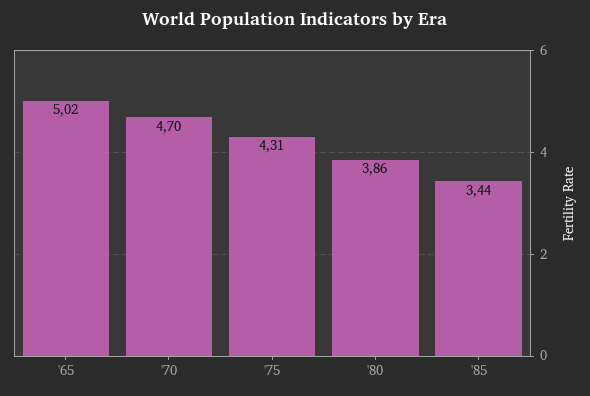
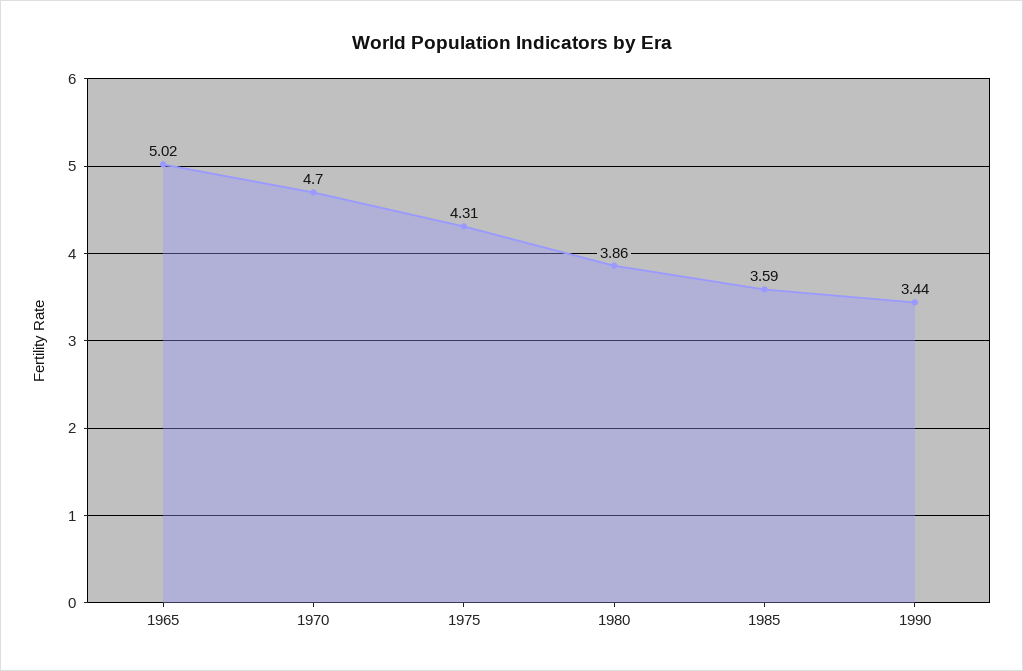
'85: 3.44 -> 3.59
1990: none -> 3.44

